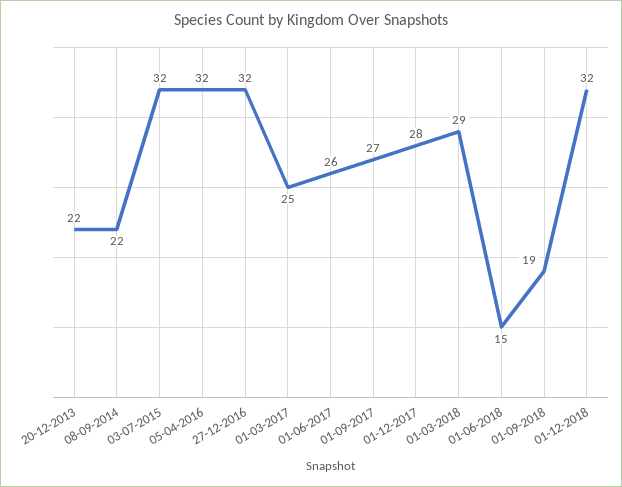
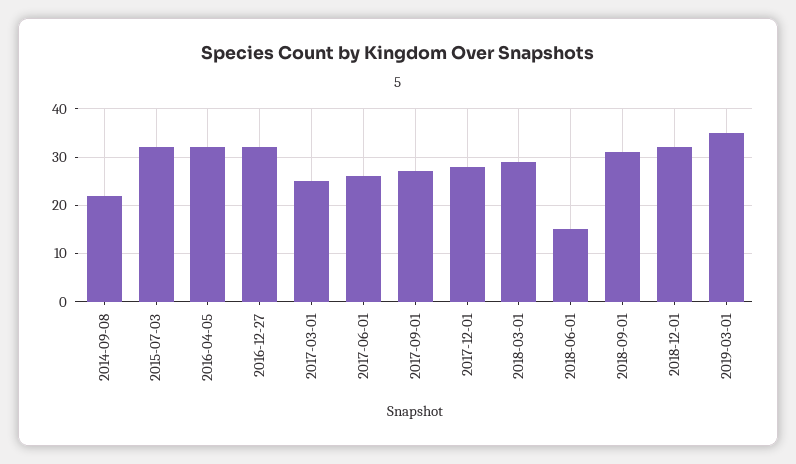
20-12-2013: 22 -> none
01-09-2018: 19 -> 30
2019-03-01: none -> 35

